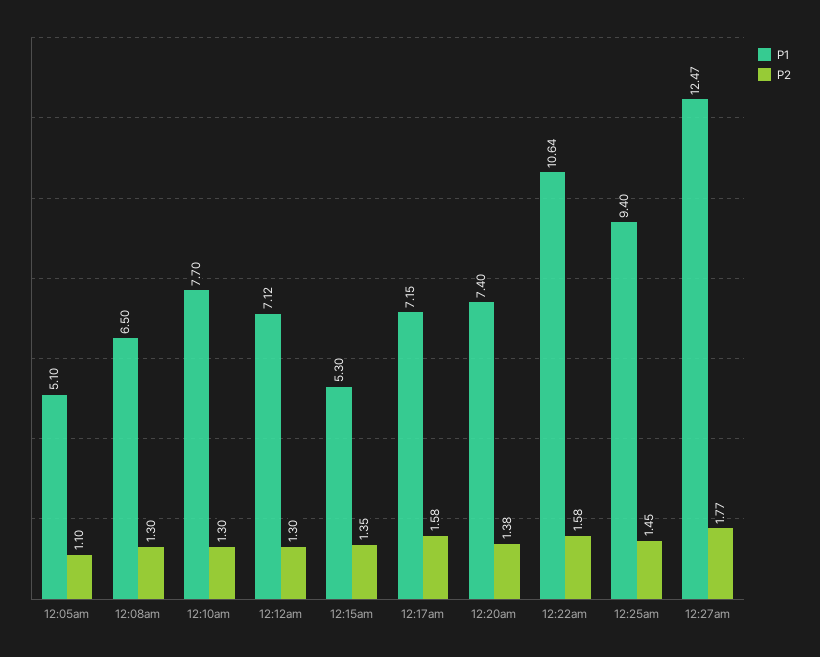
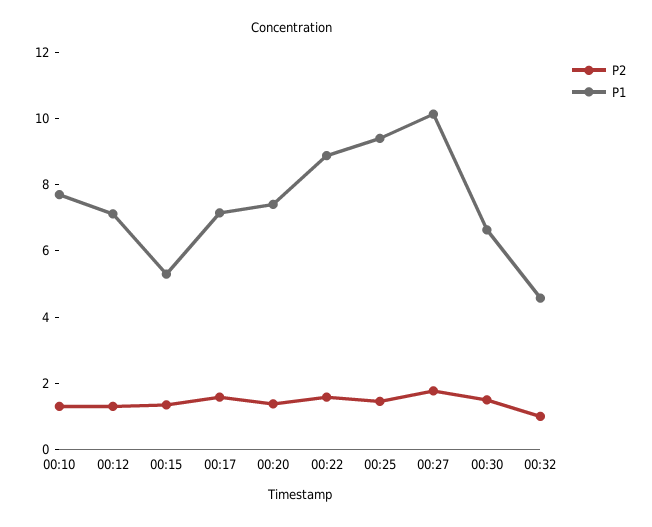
P1, 12:05am: 5.1 -> none
P2, 12:05am: 1.1 -> none
P1, 12:08am: 6.5 -> none
P2, 12:08am: 1.3 -> none
P1, 12:22am: 10.64 -> 9
P1, 12:27am: 12.47 -> 10
P2, 00:30: none -> 1.5
P1, 00:30: none -> 6.5
P2, 00:32: none -> 1
P1, 00:32: none -> 4.5

